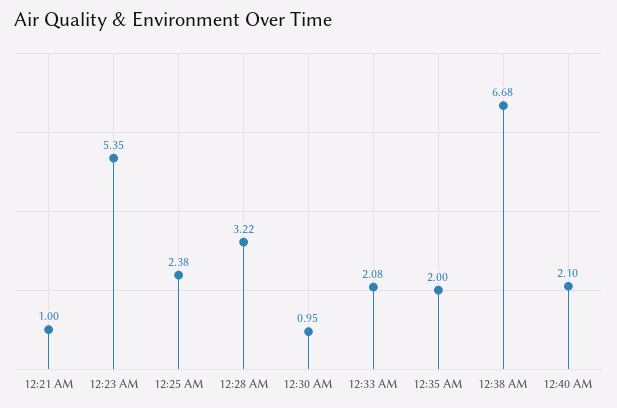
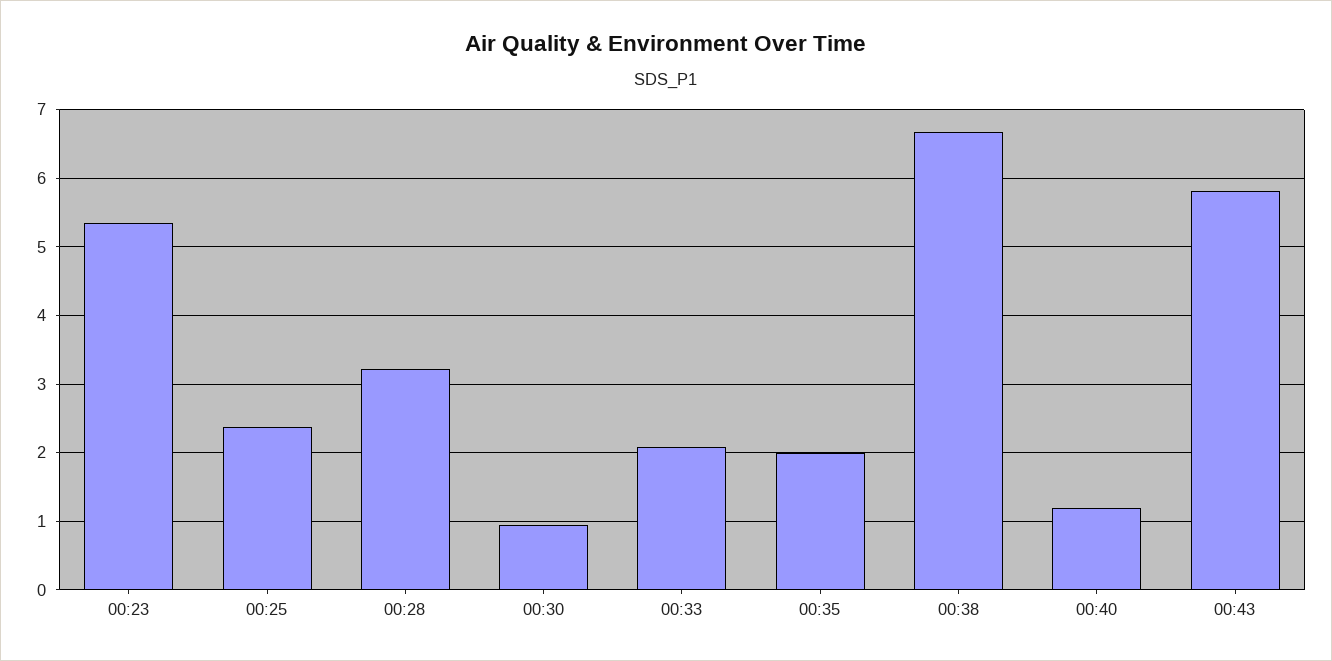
12:21 AM: 1 -> none
12:40 AM: 2.1 -> 1.2
00:43: none -> 5.8

